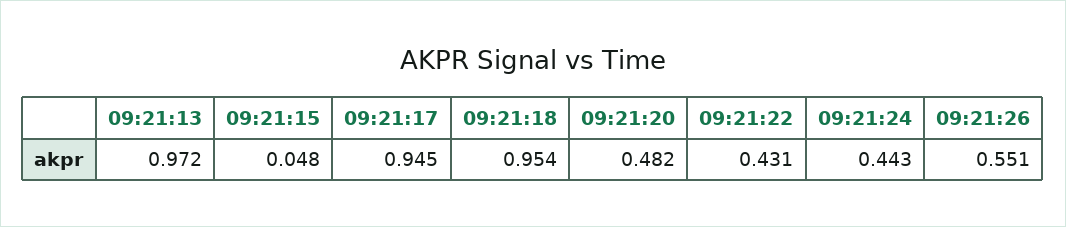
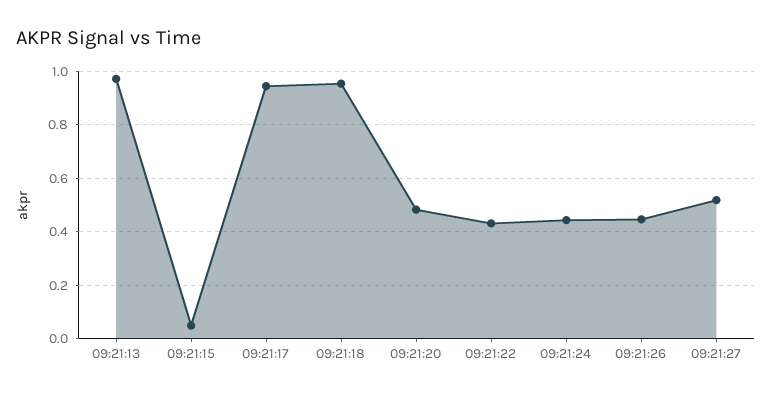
09:21:26: 0.551 -> 0.45
09:21:27: none -> 0.525

